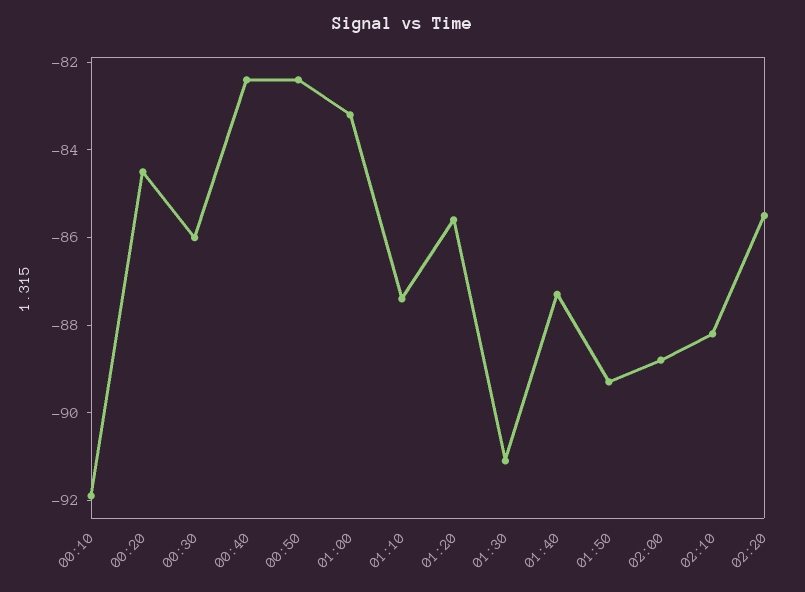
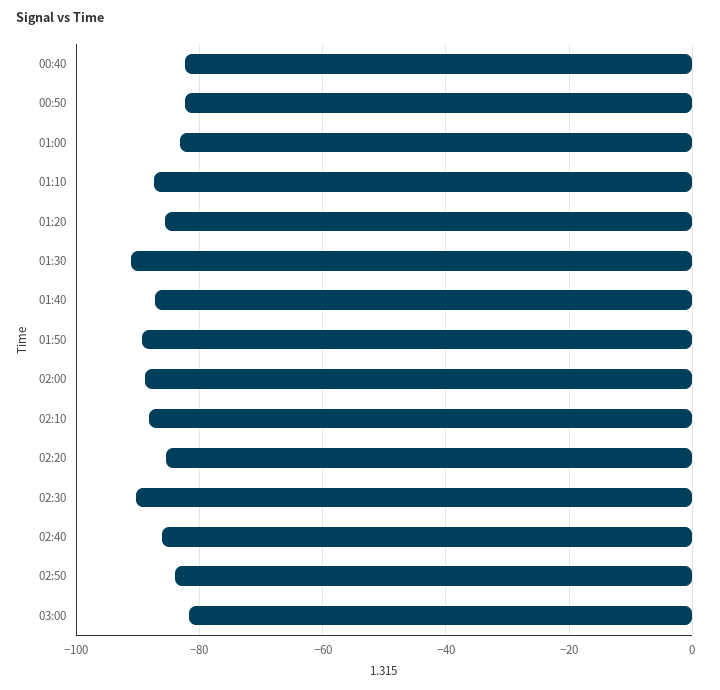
00:10: -92 -> none
00:20: -84.5 -> none
00:30: -86 -> none
02:30: none -> -90
02:40: none -> -86
02:50: none -> -84
03:00: none -> -82

